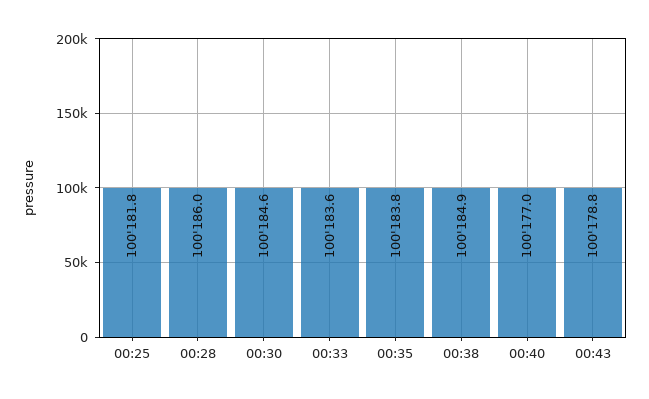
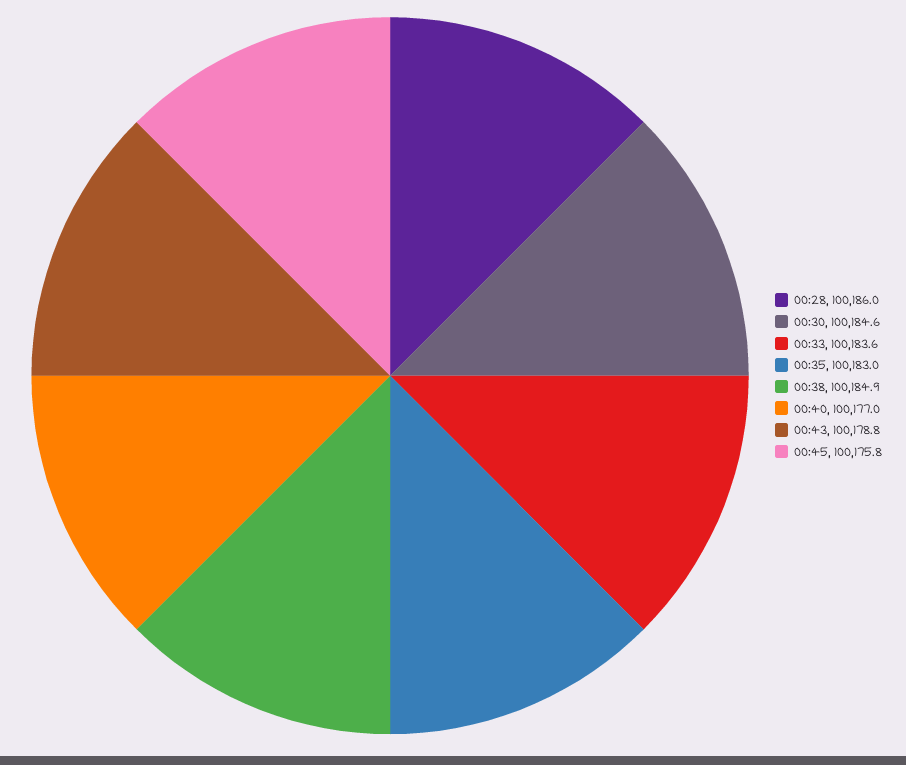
00:25: 100181.8 -> none
00:35: 100183.8 -> 100183
00:45: none -> 100175.8

